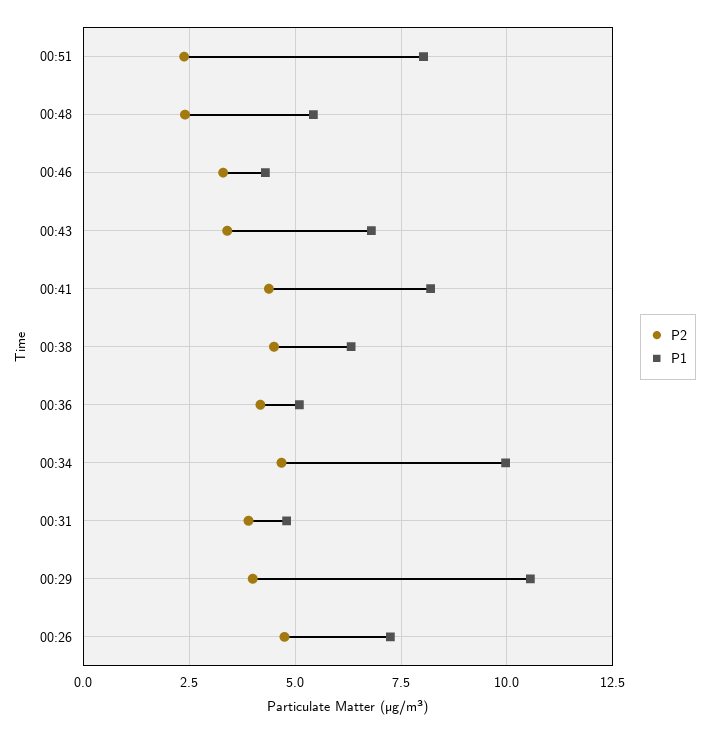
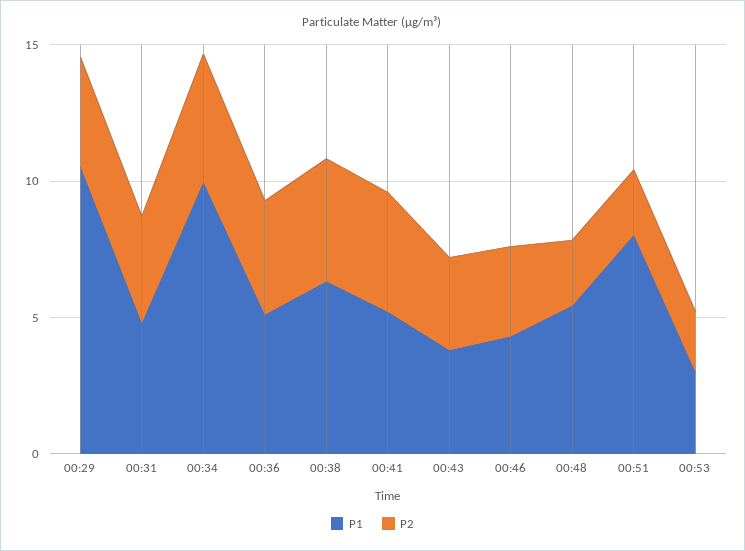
P1, 00:43: 6.75 -> 4
P1, 00:41: 8.25 -> 5
P2, 00:26: 4.75 -> none
P1, 00:26: 7.25 -> none
P1, 00:53: none -> 3
P2, 00:53: none -> 2

